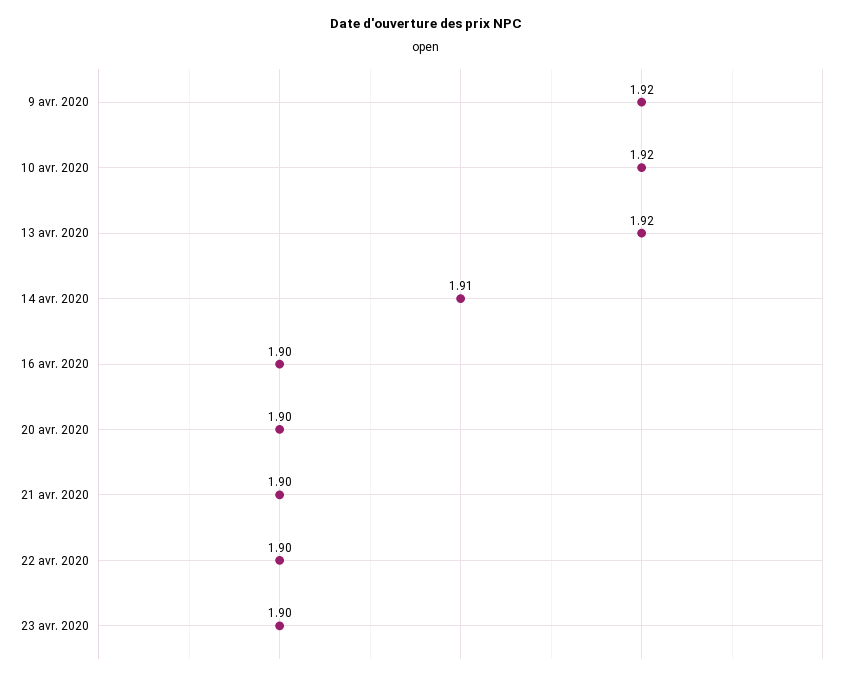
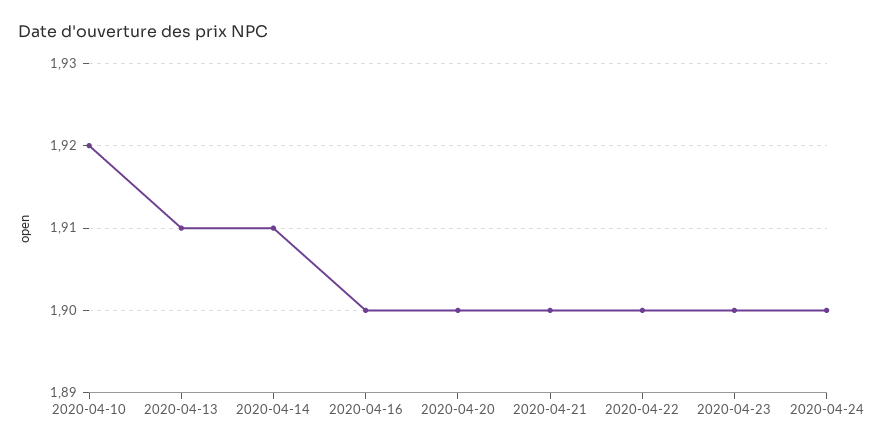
9 avr. 2020: 1.92 -> none
13 avr. 2020: 1.92 -> 1.91
2020-04-24: none -> 1.9

